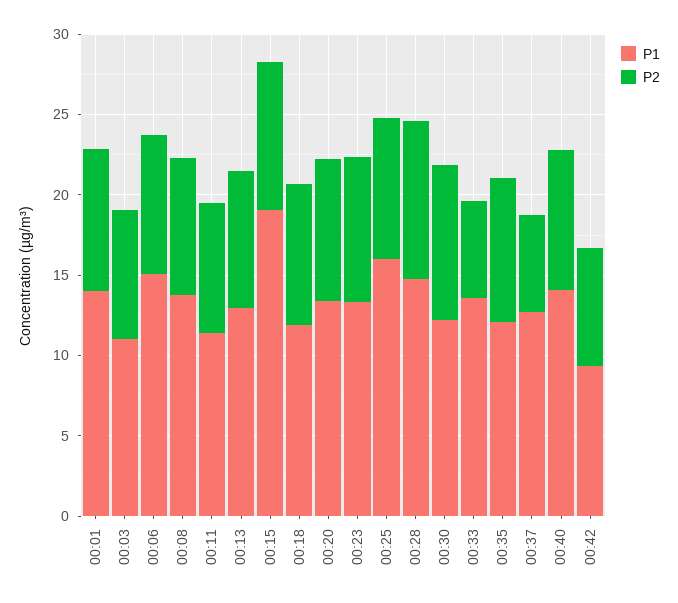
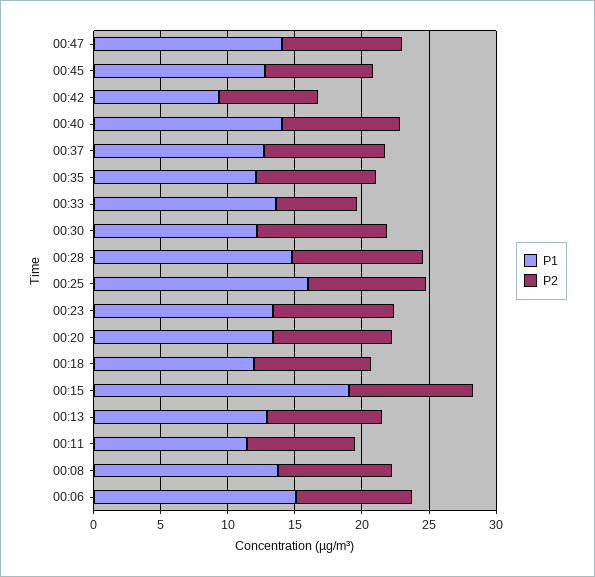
P1, 00:01: 14 -> none
P2, 00:01: 9 -> none
P1, 00:03: 11 -> none
P2, 00:03: 8 -> none
P2, 00:37: 6 -> 9
P1, 00:47: none -> 14
P2, 00:47: none -> 9
P1, 00:45: none -> 13
P2, 00:45: none -> 8

